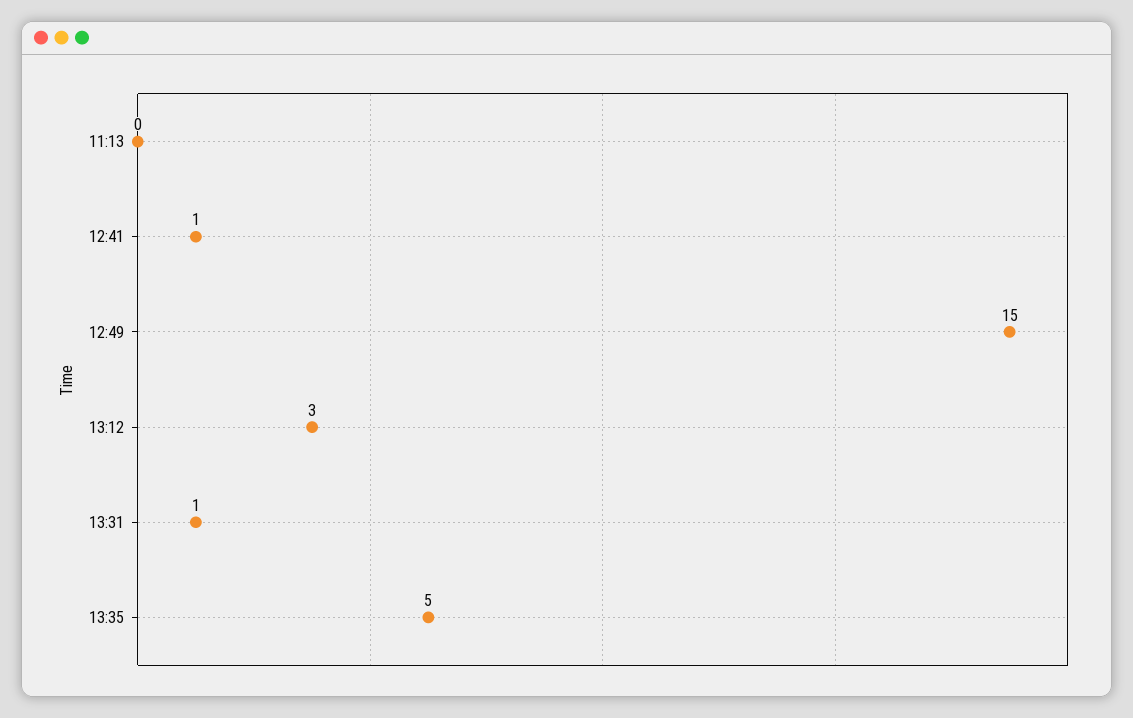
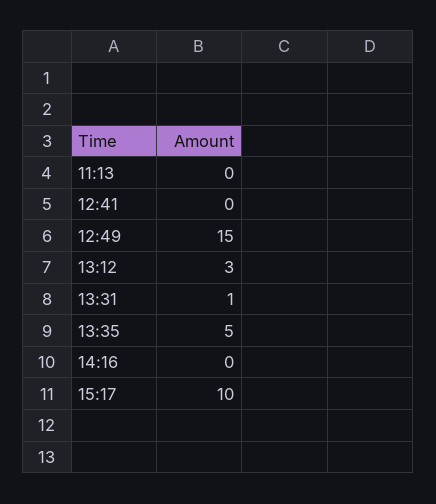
12:41: 1 -> 0
14:16: none -> 0
15:17: none -> 10

